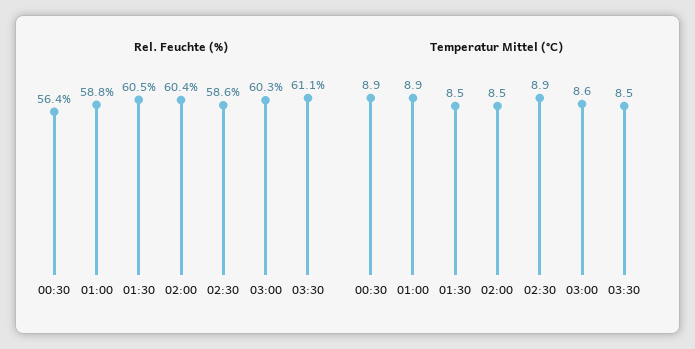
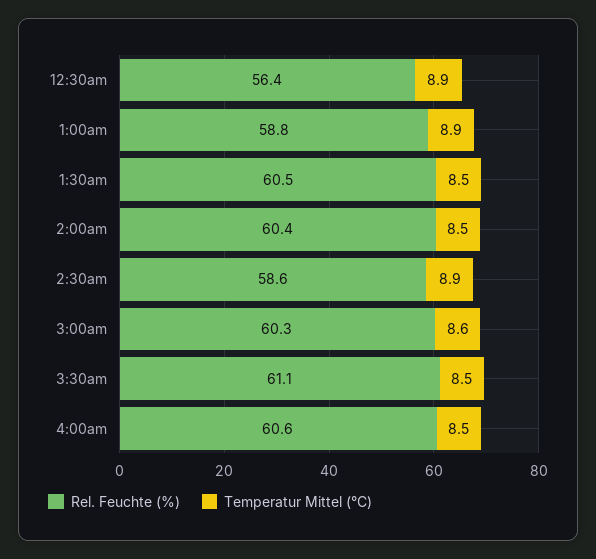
Rel. Feuchte (%), 4:00am: none -> 60.6
Temperatur Mittel (°C), 4:00am: none -> 8.5

